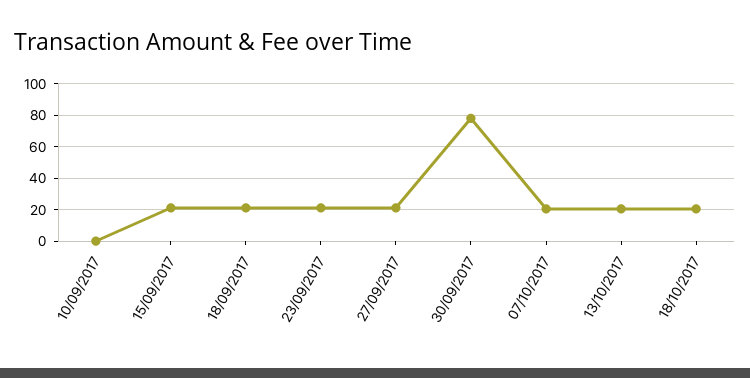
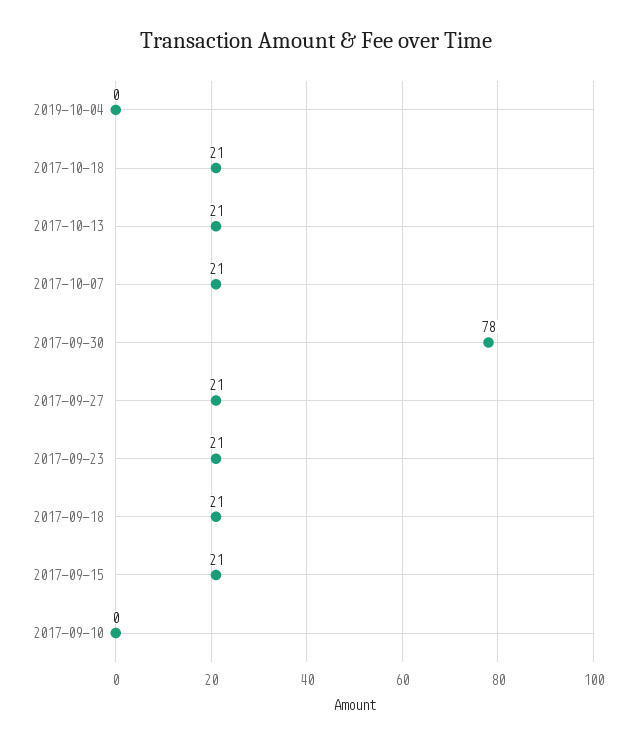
2019-10-04: none -> 0

